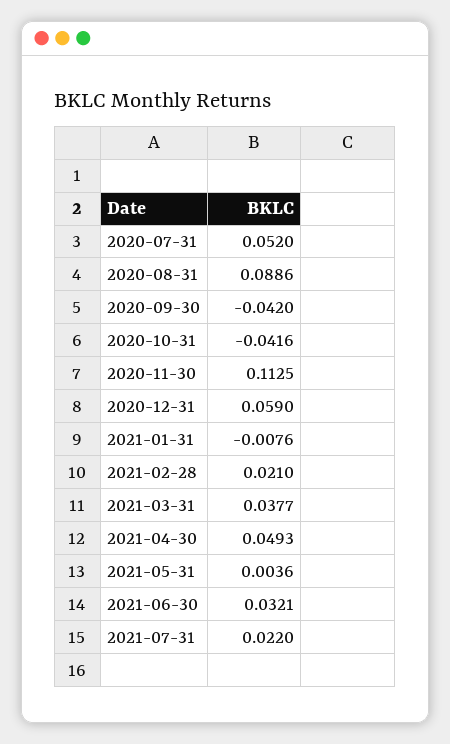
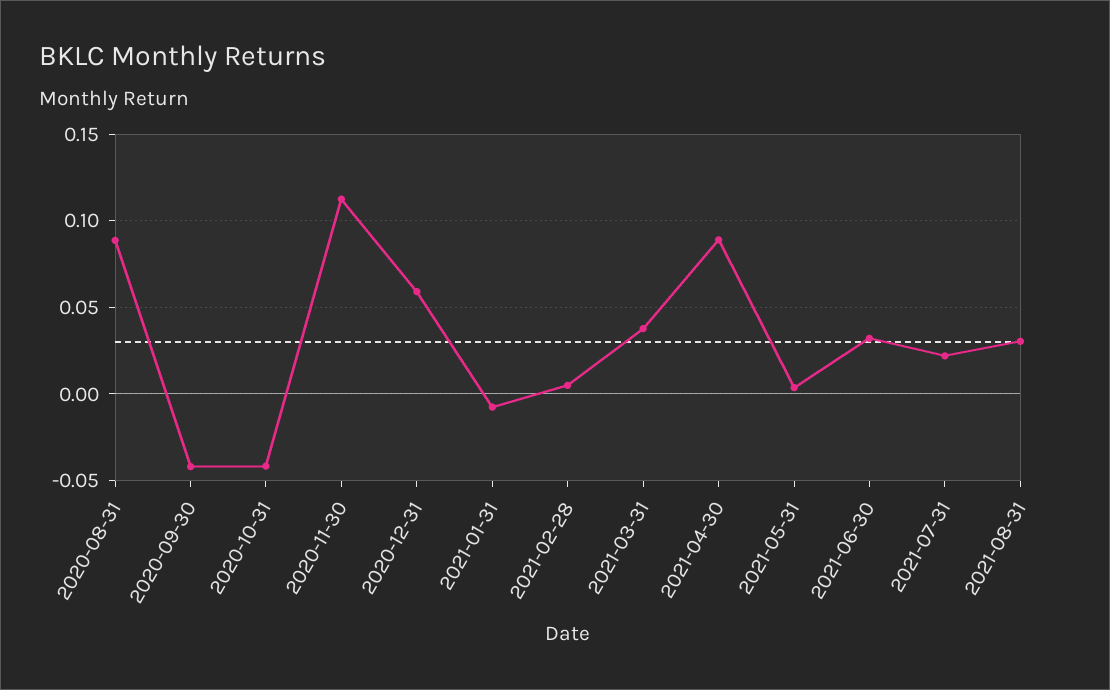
2020-07-31: 0.052 -> none
2021-02-28: 0.021 -> 0.005
2021-04-30: 0.0493 -> 0.09
2021-08-31: none -> 0.03

